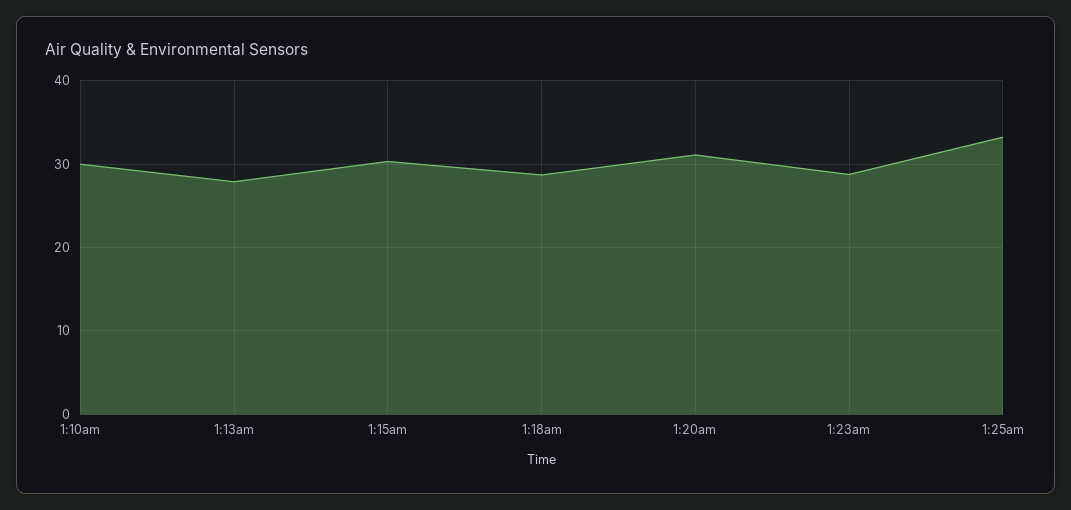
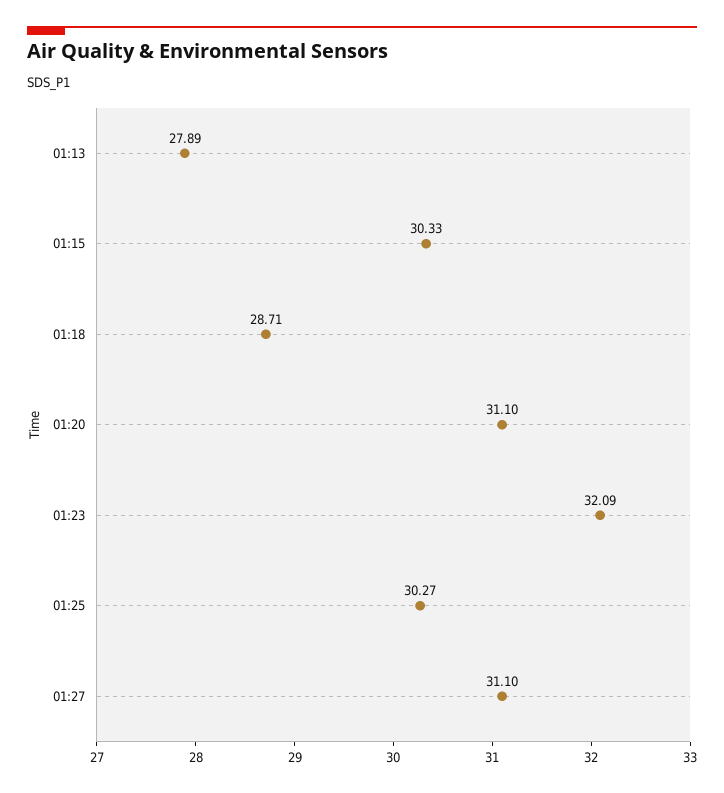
1:10am: 30 -> none
1:23am: 29 -> 32.09
1:25am: 33 -> 30.27
01:27: none -> 31.1

